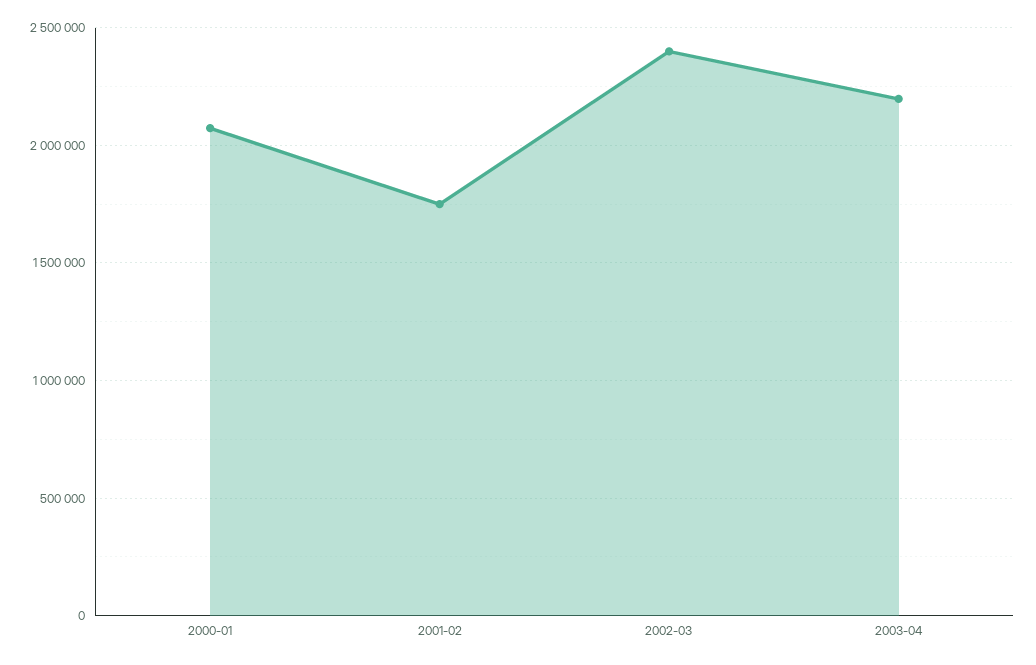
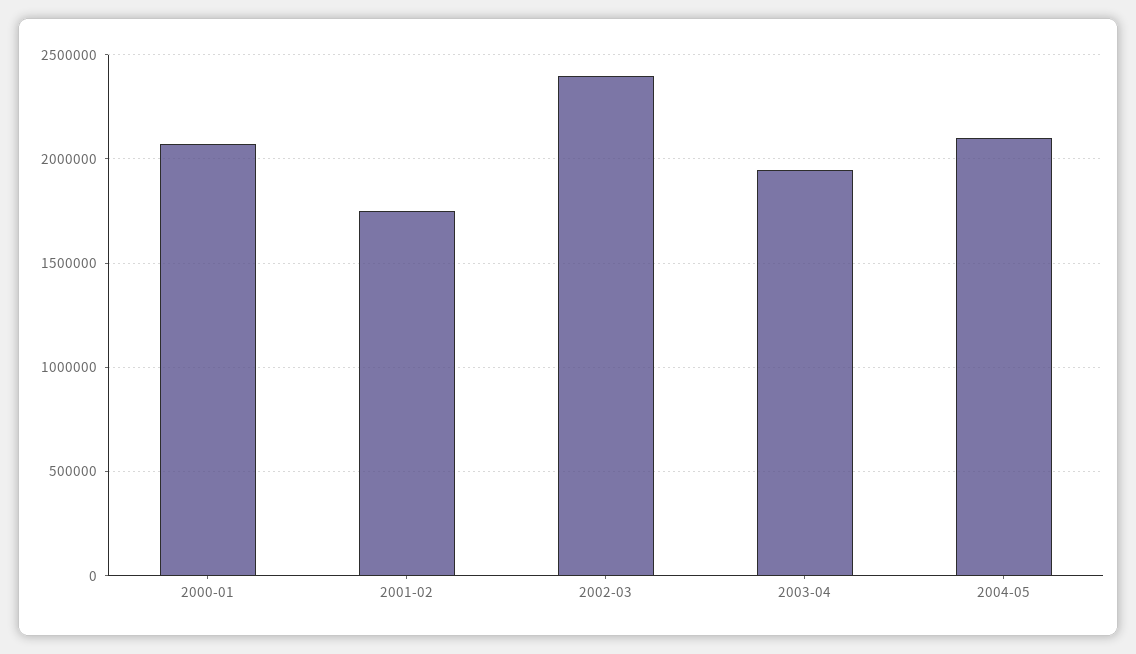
2003-04: 2200000 -> 1950000
2004-05: none -> 2100000

